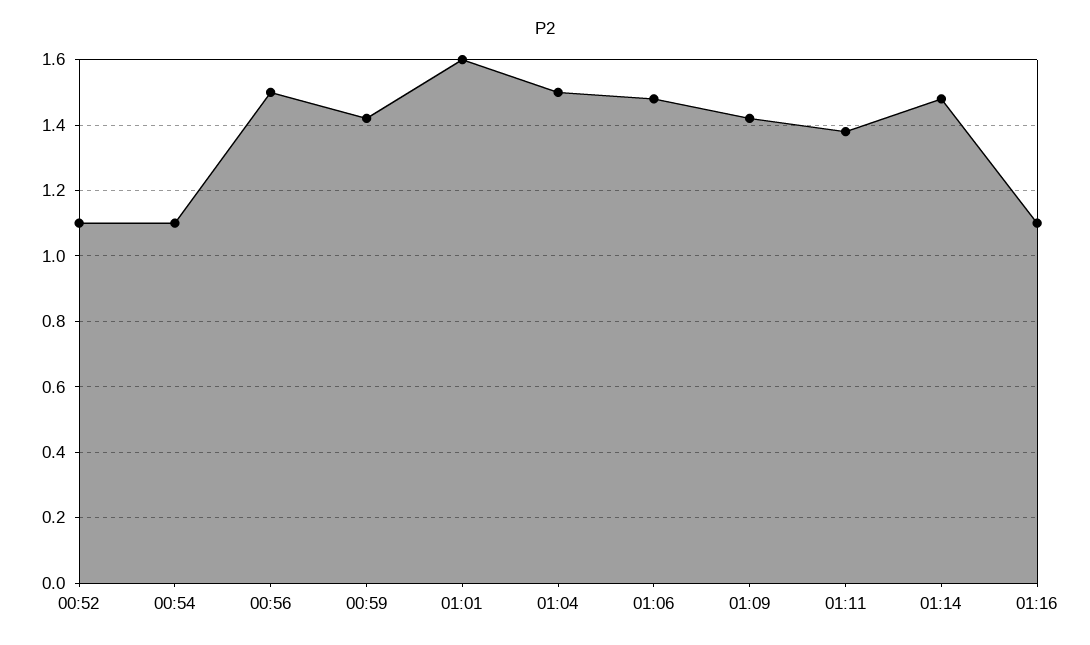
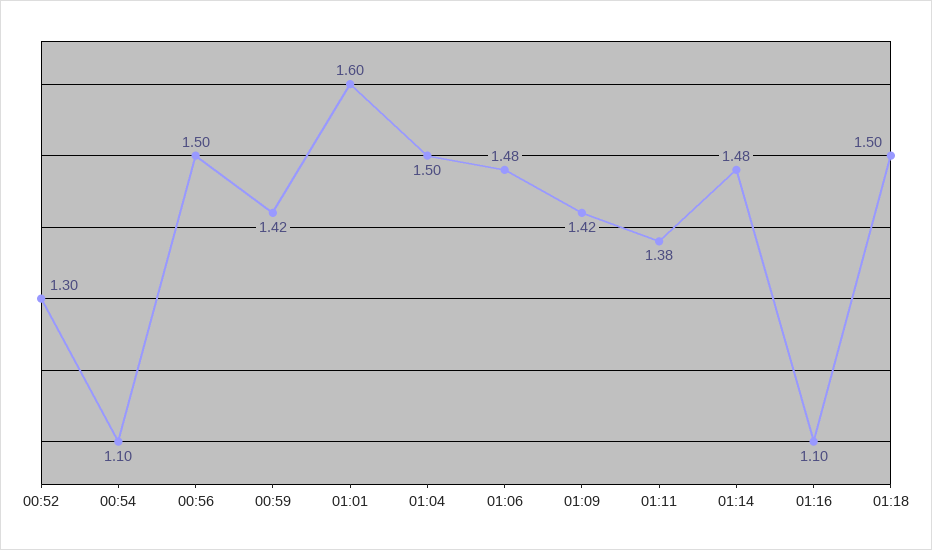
00:52: 1.1 -> 1.3
01:18: none -> 1.5

